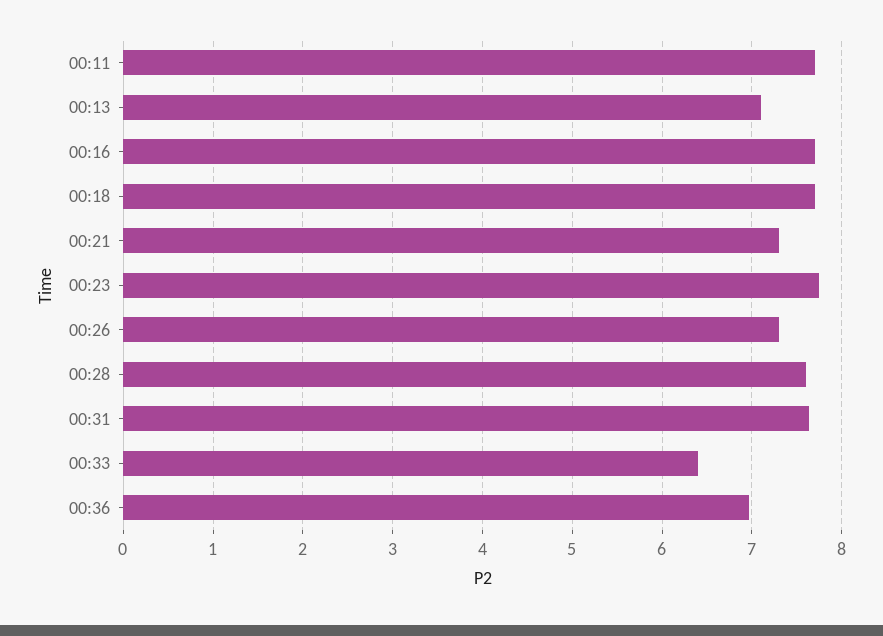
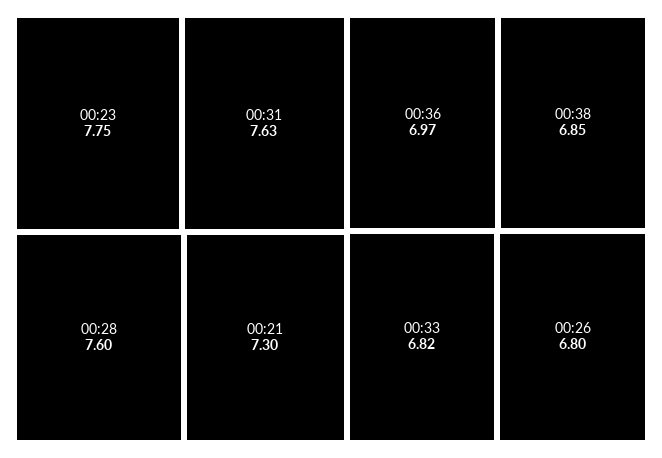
00:11: 7.7 -> none
00:13: 7.1 -> none
00:16: 7.7 -> none
00:18: 7.7 -> none
00:26: 7.3 -> 6.8
00:33: 6.4 -> 6.82
00:38: none -> 6.85

